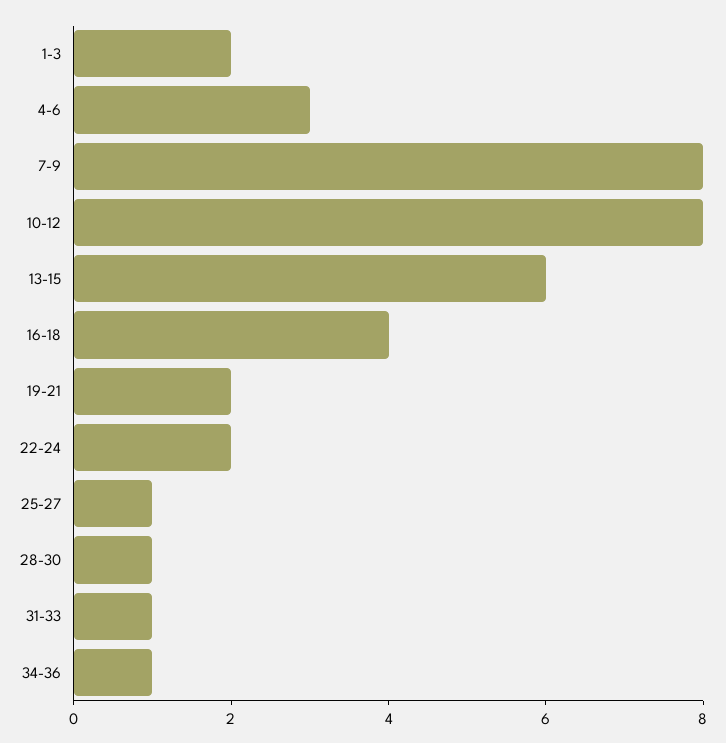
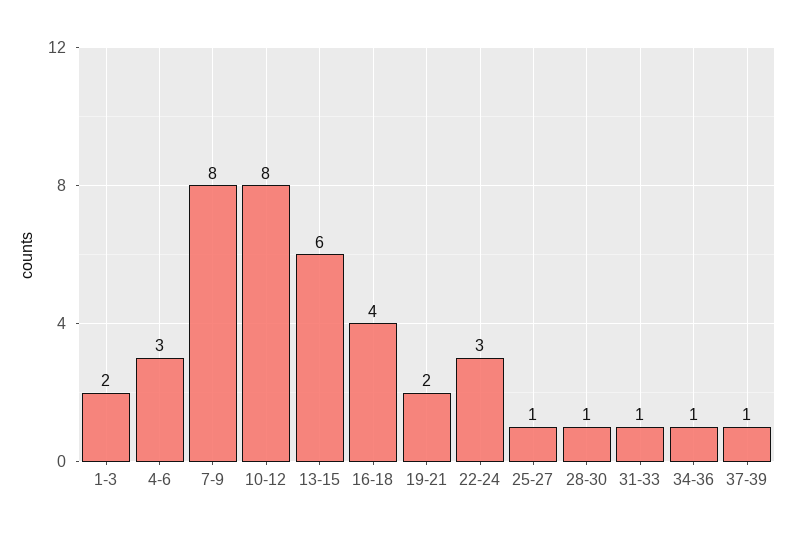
22-24: 2 -> 3
37-39: none -> 1

